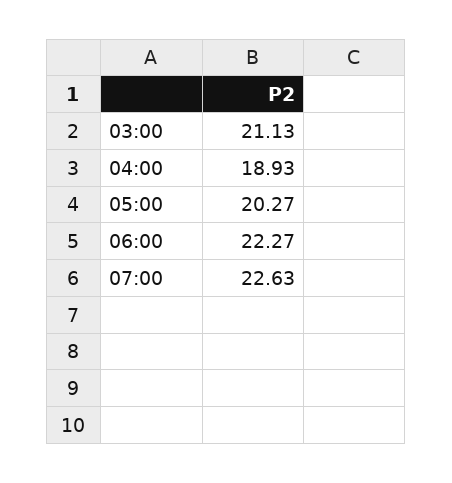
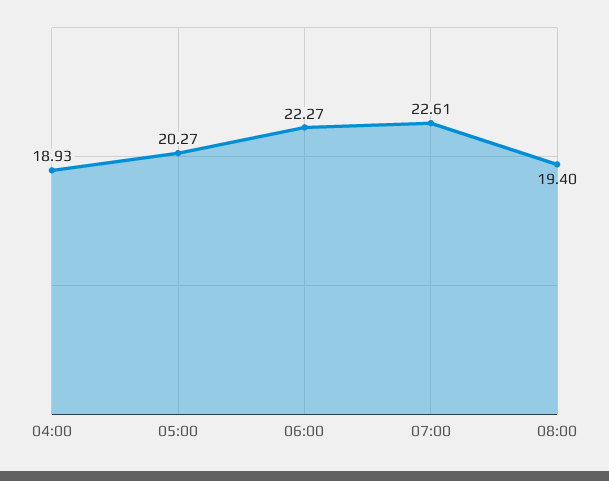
03:00: 21.13 -> none
07:00: 22.63 -> 22.61
08:00: none -> 19.4

